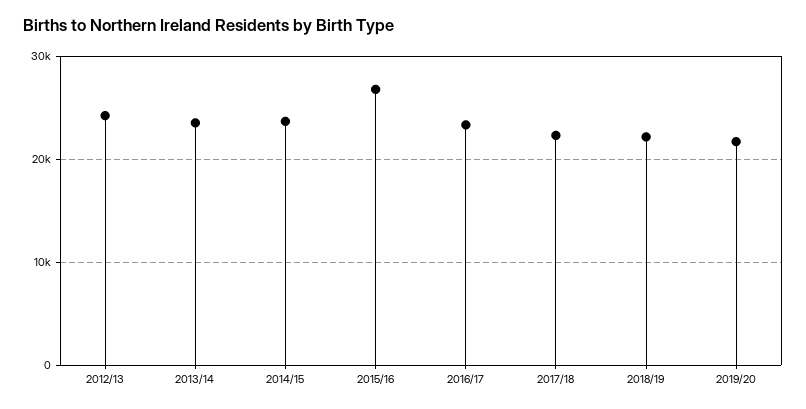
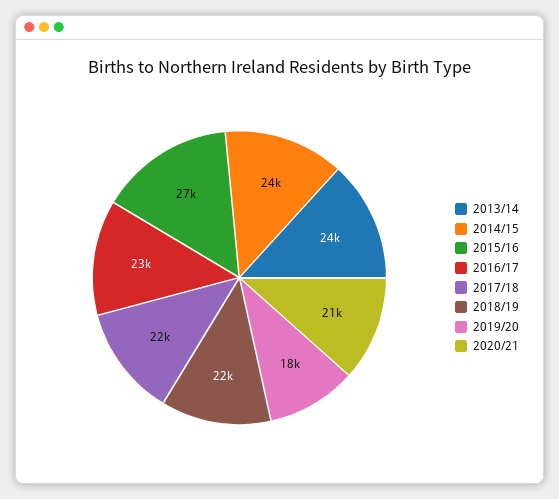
2012/13: 24000 -> none
2019/20: 22000 -> 18000
2020/21: none -> 21000

